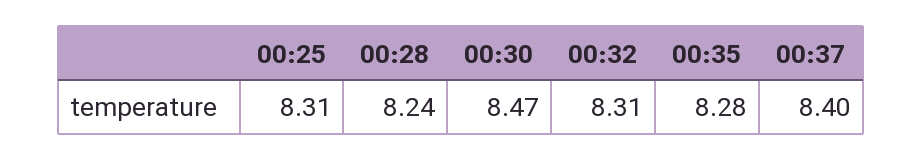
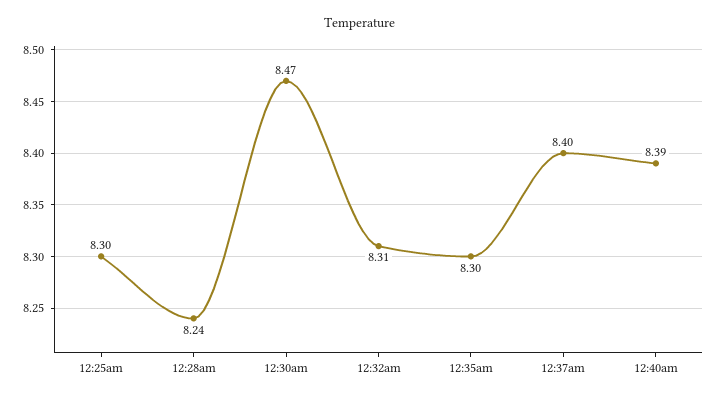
00:25: 8.31 -> 8.3
00:35: 8.28 -> 8.3
12:40am: none -> 8.39

